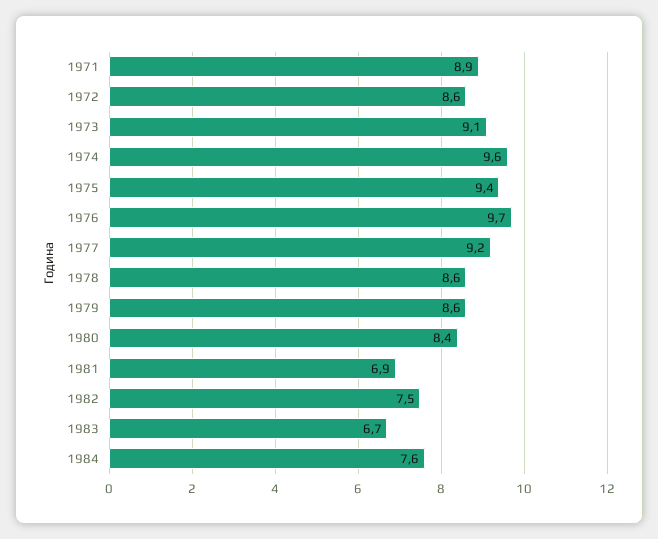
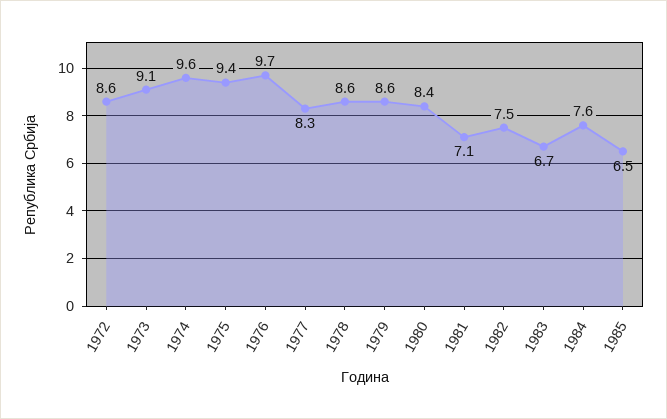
1971: 8.9 -> none
1977: 9.2 -> 8.3
1981: 6.9 -> 7.1
1985: none -> 6.5

